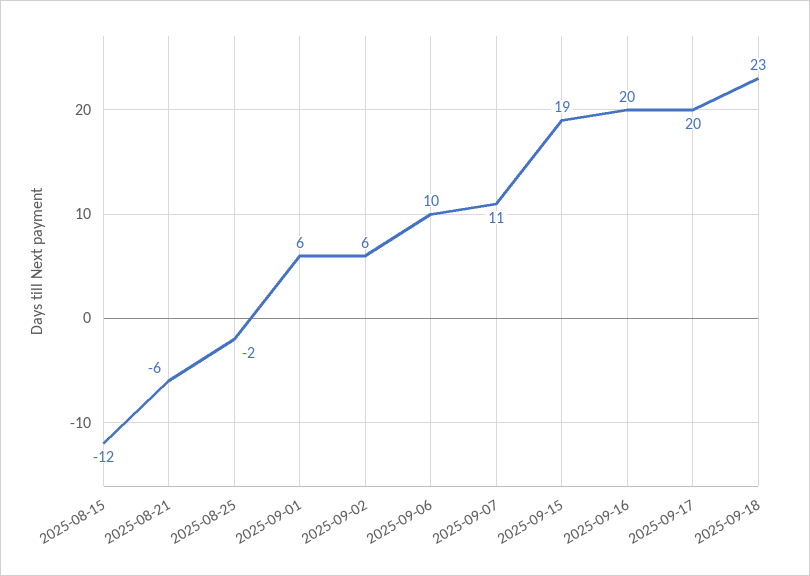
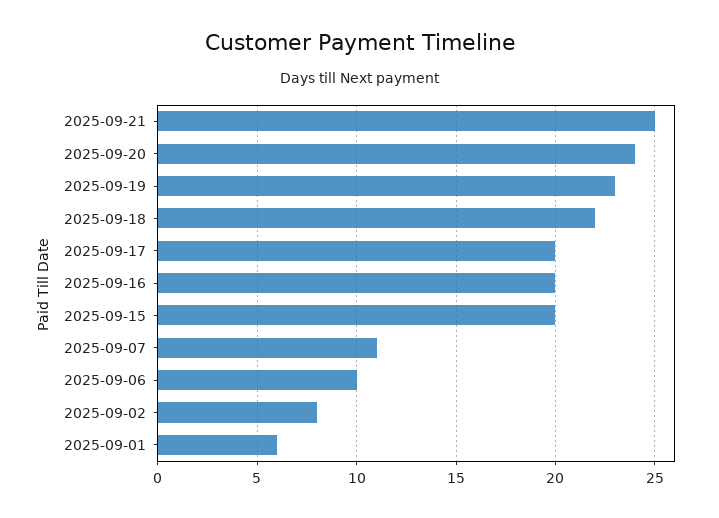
2025-08-15: -12 -> none
2025-08-21: -6 -> none
2025-08-25: -2 -> none
2025-09-02: 6 -> 8
2025-09-15: 19 -> 20
2025-09-18: 23 -> 22
2025-09-21: none -> 25
2025-09-20: none -> 24
2025-09-19: none -> 23

